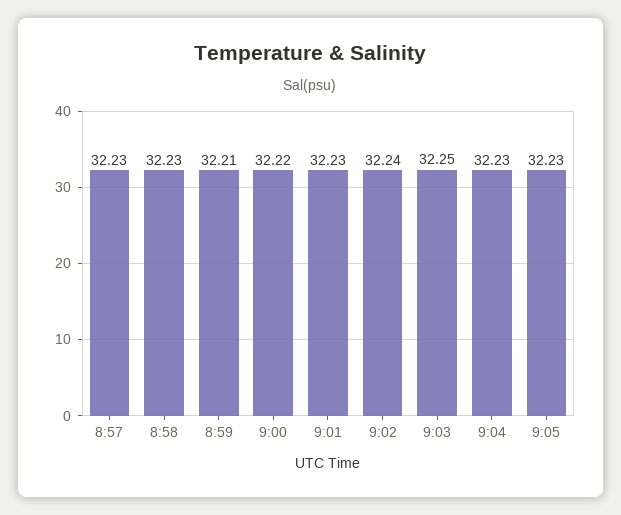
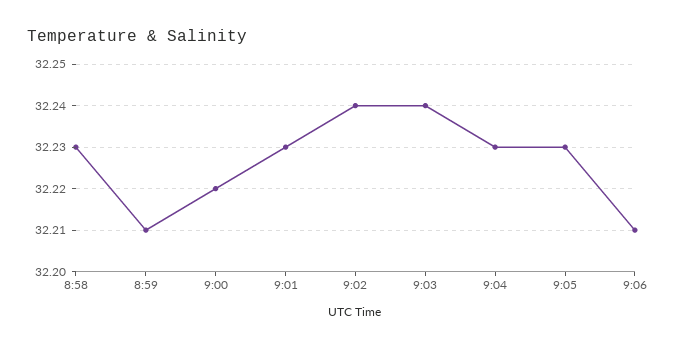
8:57: 32.23 -> none
9:03: 32.25 -> 32.24
9:06: none -> 32.21

